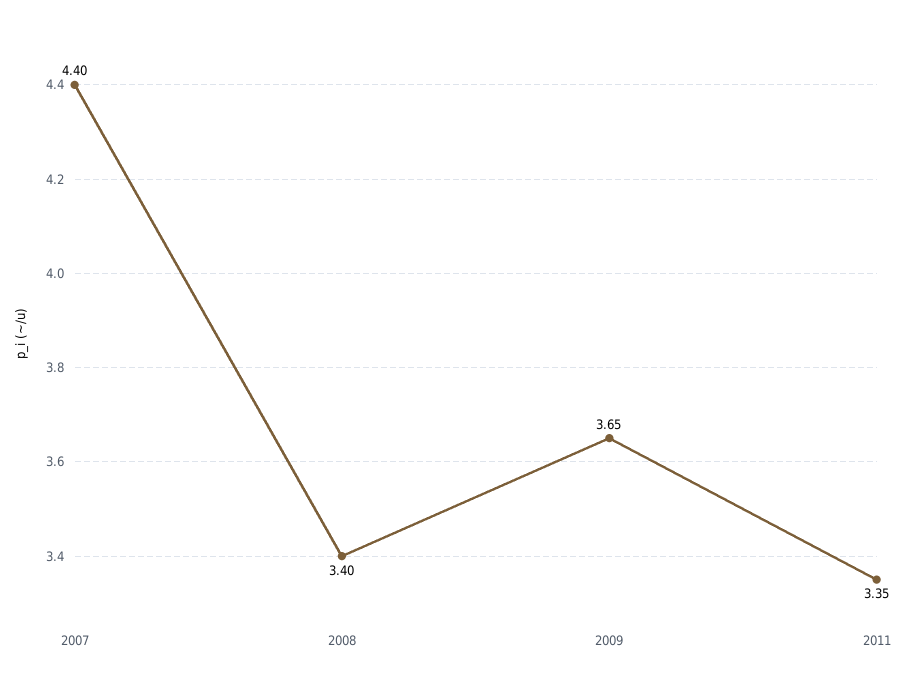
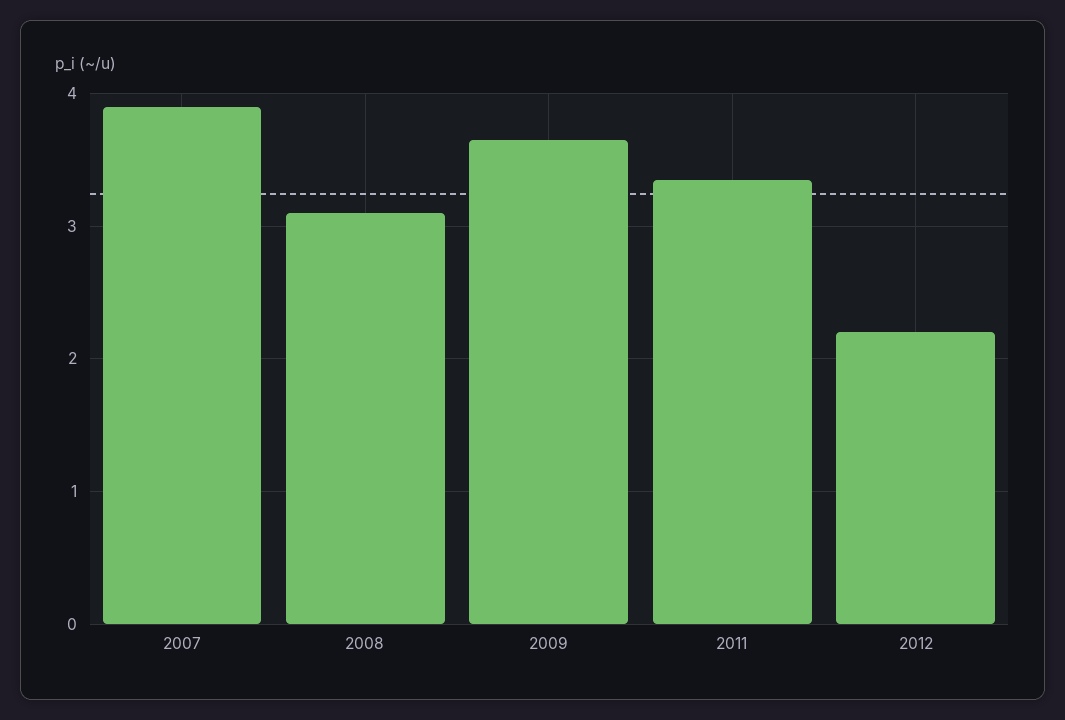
2007: 4.4 -> 3.9
2008: 3.4 -> 3.1
2012: none -> 2.2

